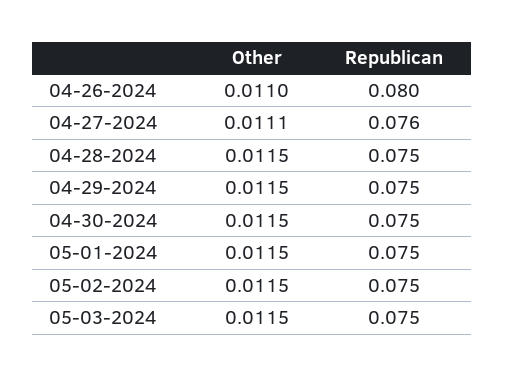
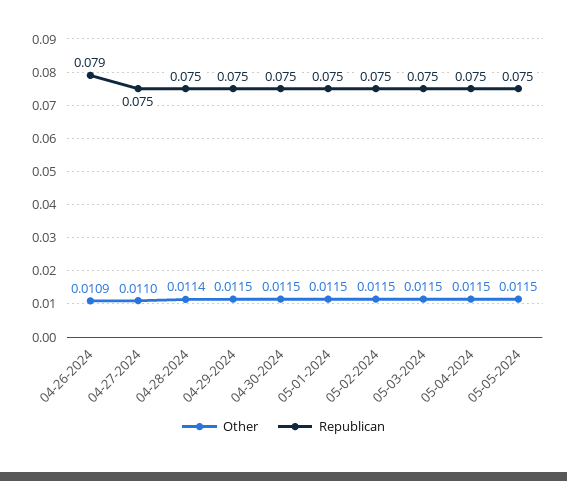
Other, 04-26-2024: 0.011 -> 0.0109
Republican, 04-26-2024: 0.08 -> 0.079
Other, 04-27-2024: 0.0111 -> 0.011
Republican, 04-27-2024: 0.076 -> 0.075
Other, 04-28-2024: 0.0115 -> 0.0114
Other, 05-04-2024: none -> 0.0115
Republican, 05-04-2024: none -> 0.075
Other, 05-05-2024: none -> 0.0115
Republican, 05-05-2024: none -> 0.075

